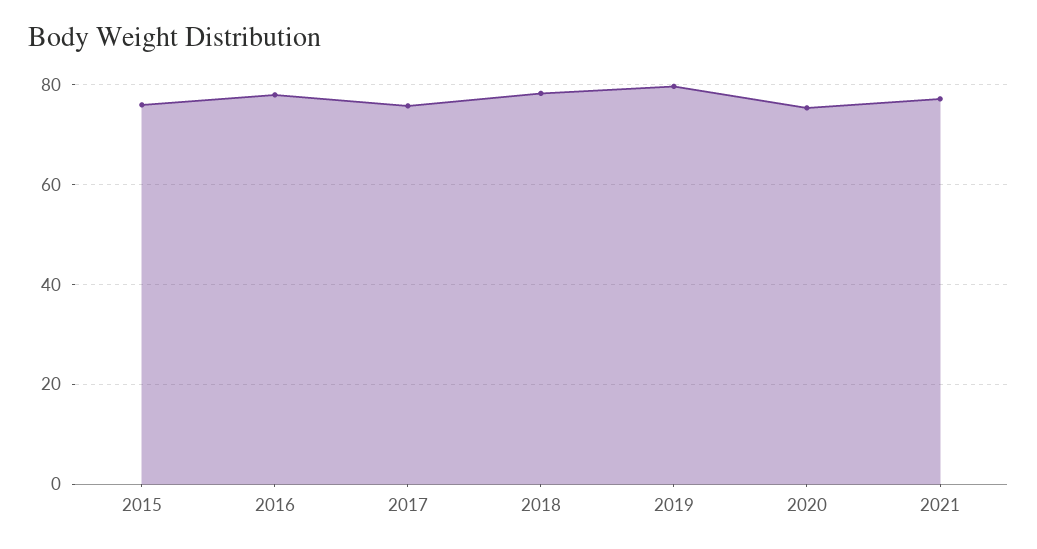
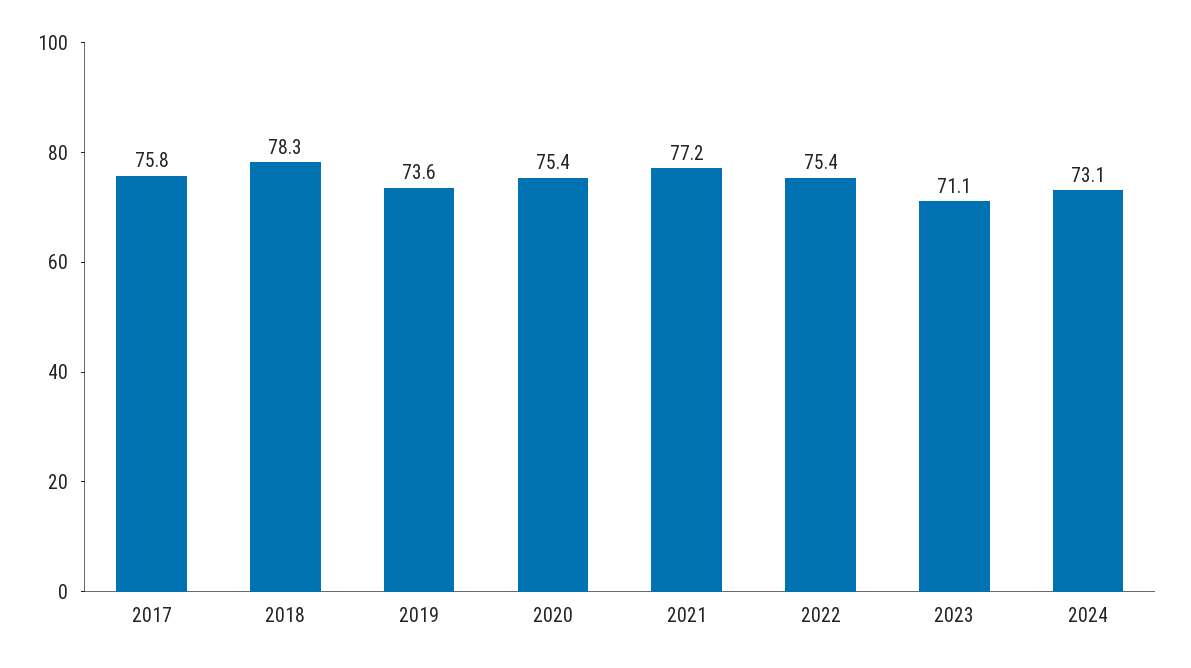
2015: 76 -> none
2016: 78 -> none
2019: 80 -> 73.6
2022: none -> 75.4
2023: none -> 71.1
2024: none -> 73.1

